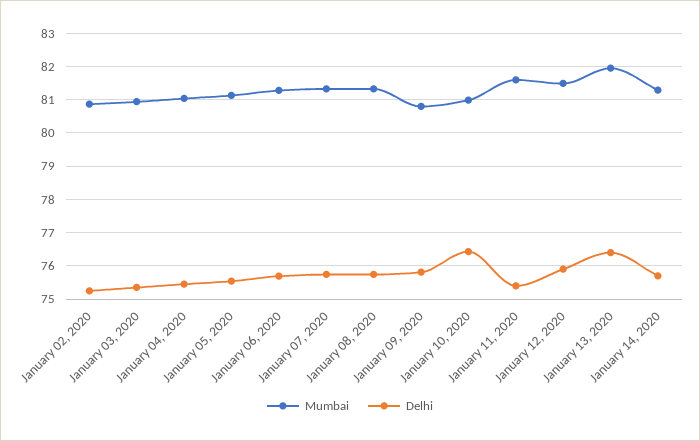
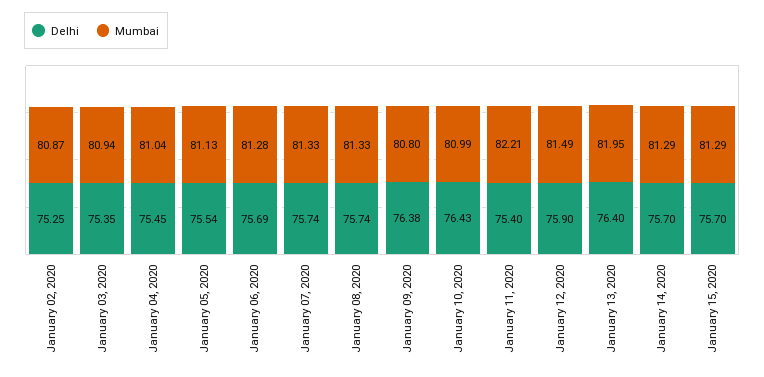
Delhi, January 09, 2020: 75.8 -> 76.38
Mumbai, January 11, 2020: 81.6 -> 82.21
Delhi, January 15, 2020: none -> 75.7
Mumbai, January 15, 2020: none -> 81.29

